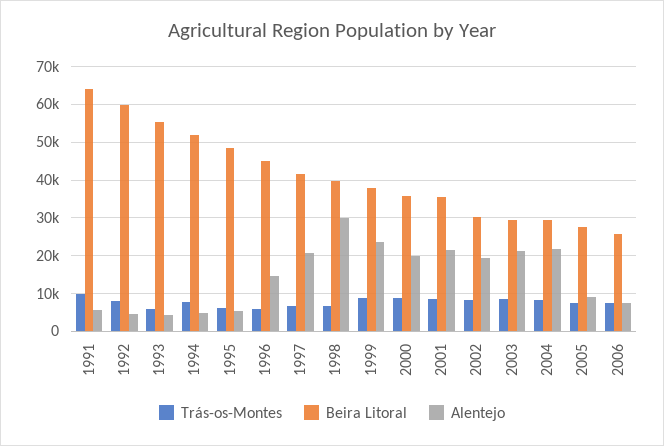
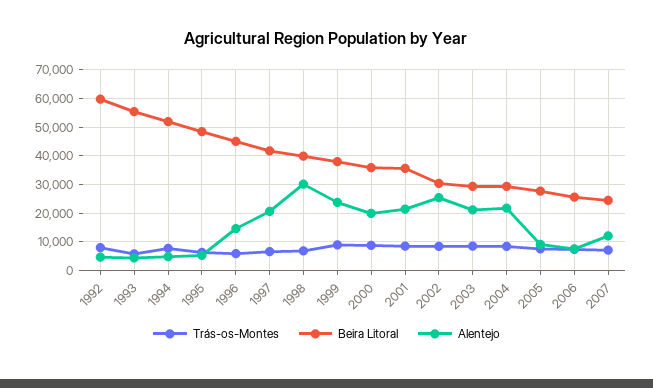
Trás-os-Montes, 1991: 10000 -> none
Beira Litoral, 1991: 64000 -> none
Alentejo, 1991: 6000 -> none
Alentejo, 2002: 20000 -> 25000
Trás-os-Montes, 2007: none -> 7500
Beira Litoral, 2007: none -> 25000
Alentejo, 2007: none -> 12500

